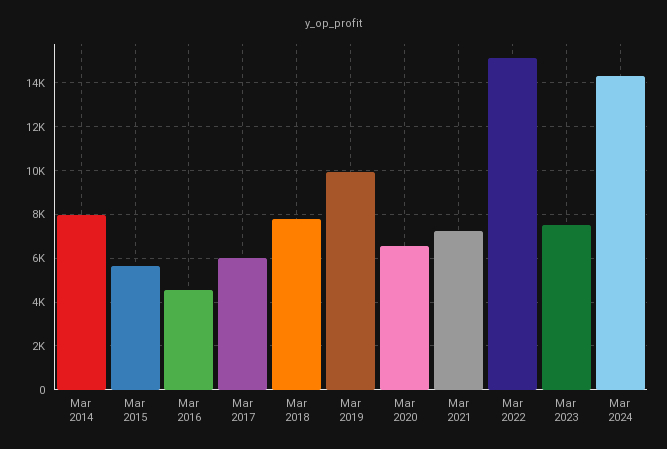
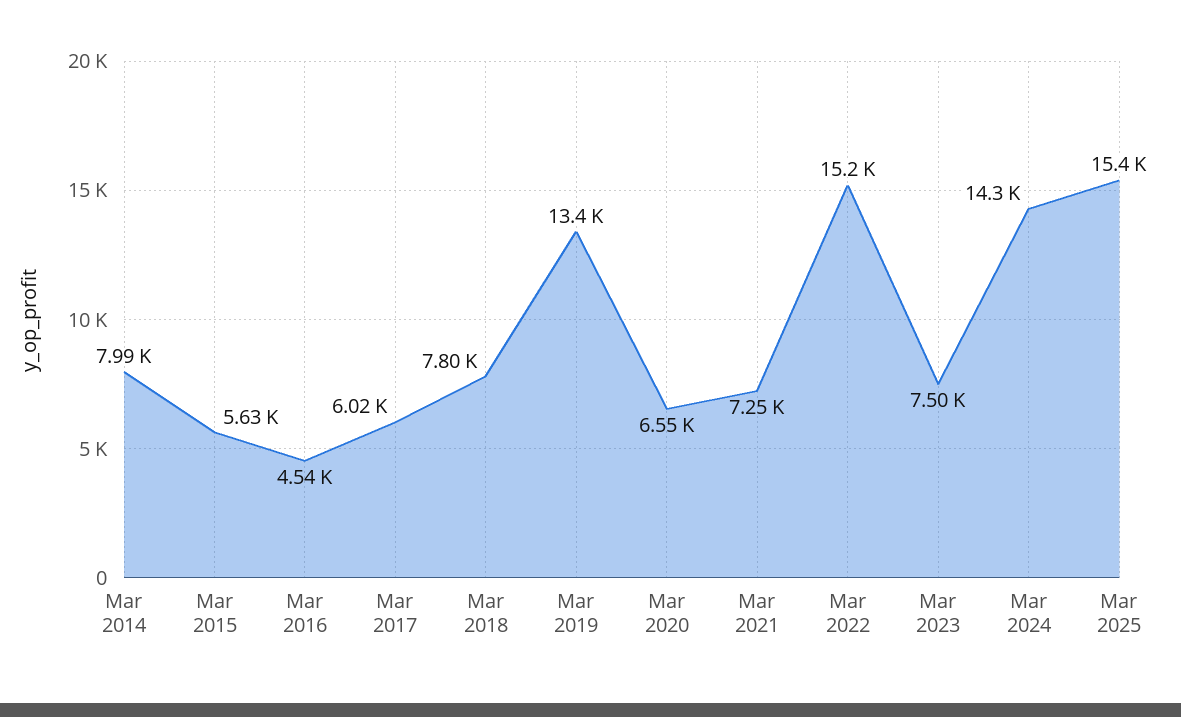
Mar 2019: 10000 -> 13400
Mar 2025: none -> 15400

